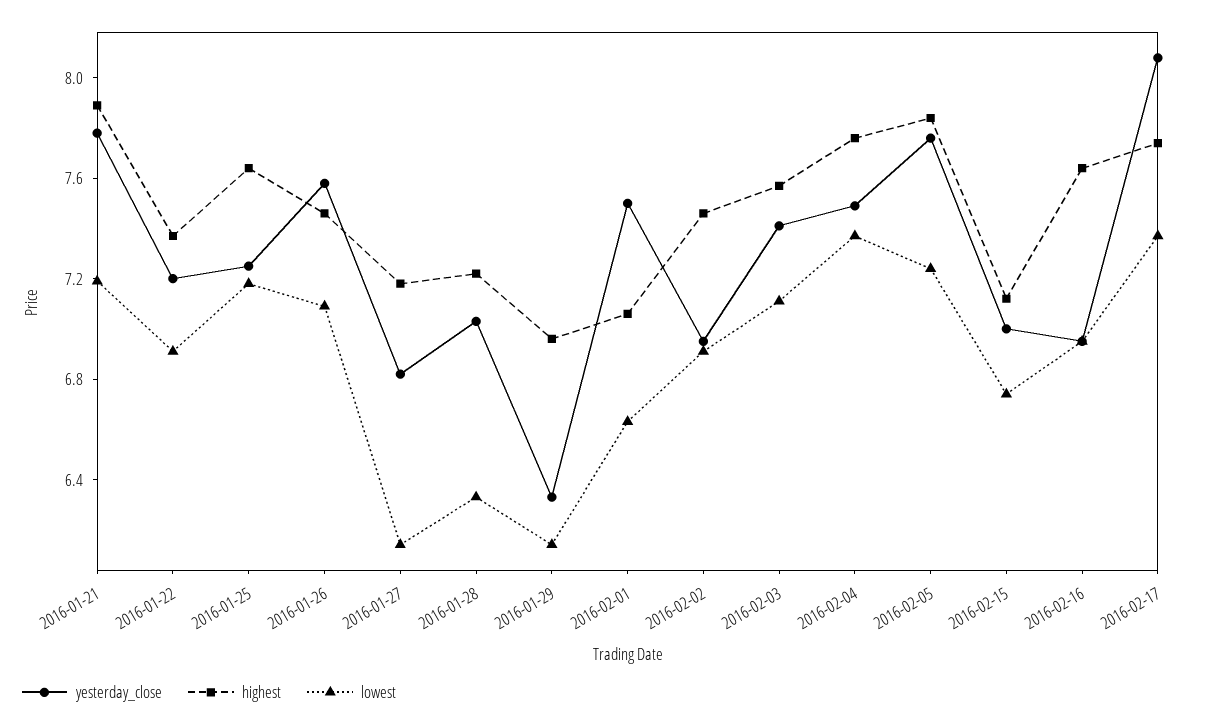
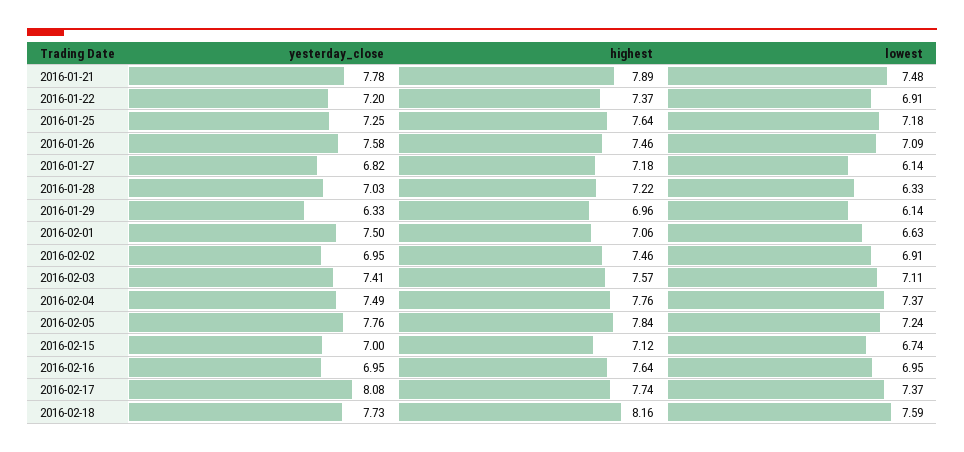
lowest, 2016-01-21: 7.2 -> 7.48
yesterday_close, 2016-02-18: none -> 7.73
highest, 2016-02-18: none -> 8.16
lowest, 2016-02-18: none -> 7.59

